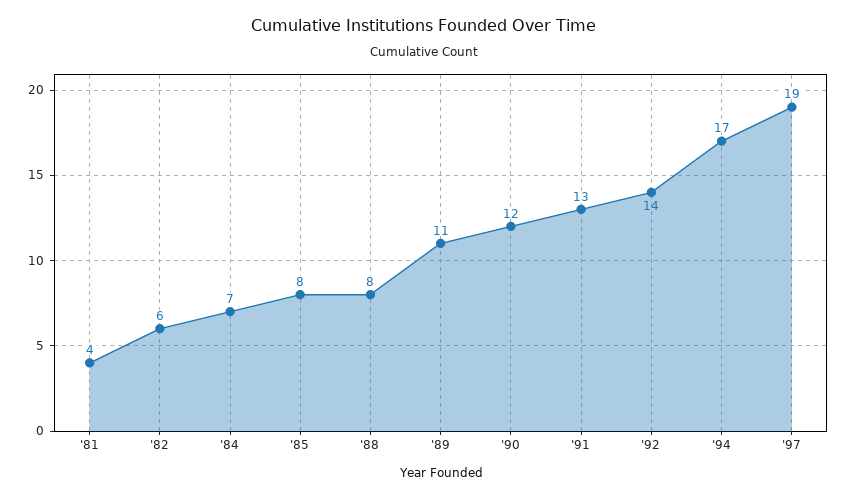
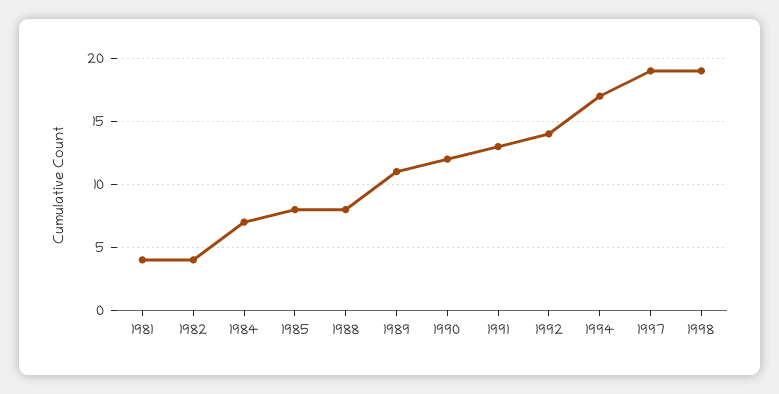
'82: 6 -> 4
1998: none -> 19

